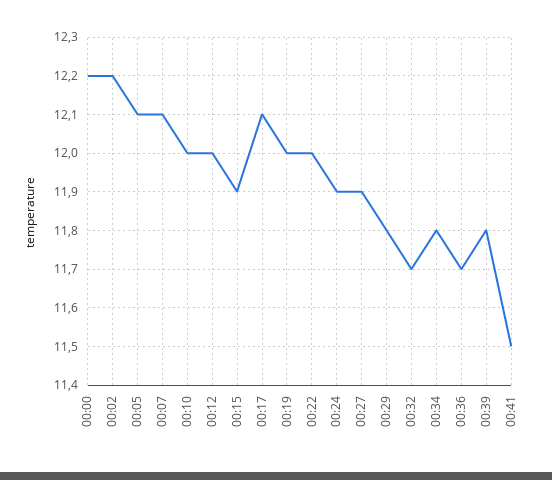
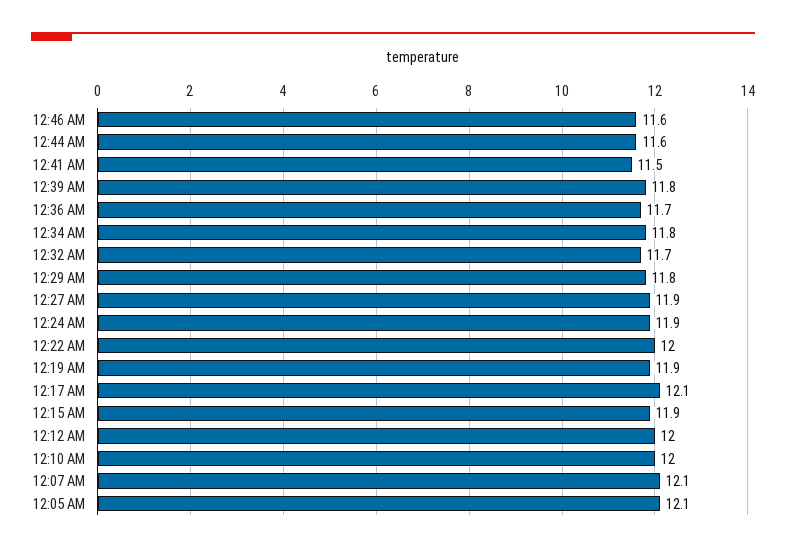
00:00: 12.2 -> none
00:02: 12.2 -> none
00:19: 12 -> 11.9
12:46 AM: none -> 11.6
12:44 AM: none -> 11.6

